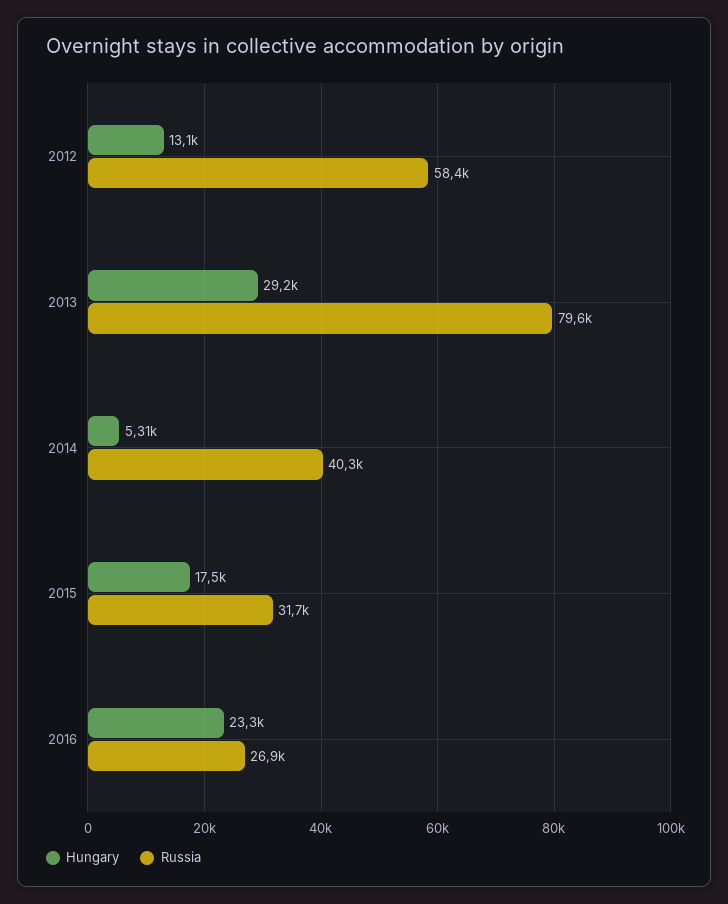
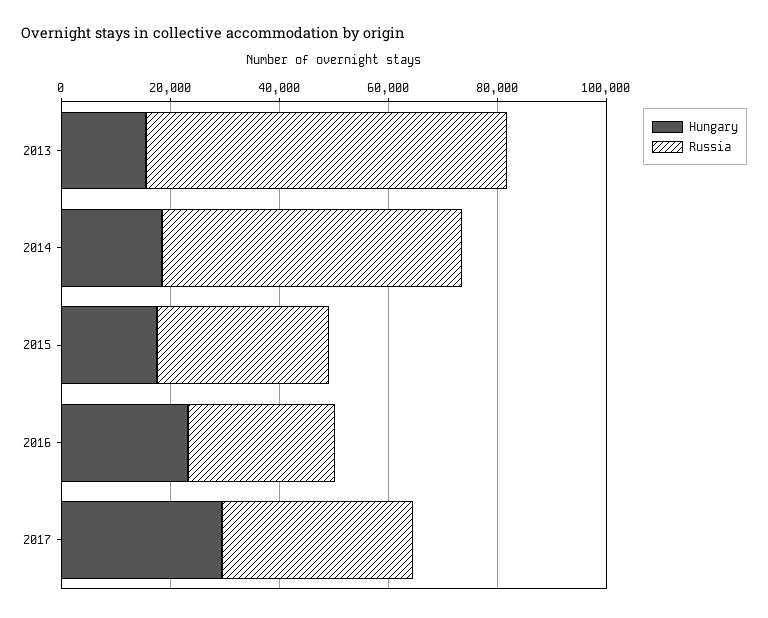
Hungary, 2012: 13100 -> none
Russia, 2012: 58400 -> none
Hungary, 2013: 29200 -> 15000
Russia, 2013: 79600 -> 65000
Hungary, 2014: 5310 -> 20000
Russia, 2014: 40300 -> 55000
Hungary, 2017: none -> 30000
Russia, 2017: none -> 35000

